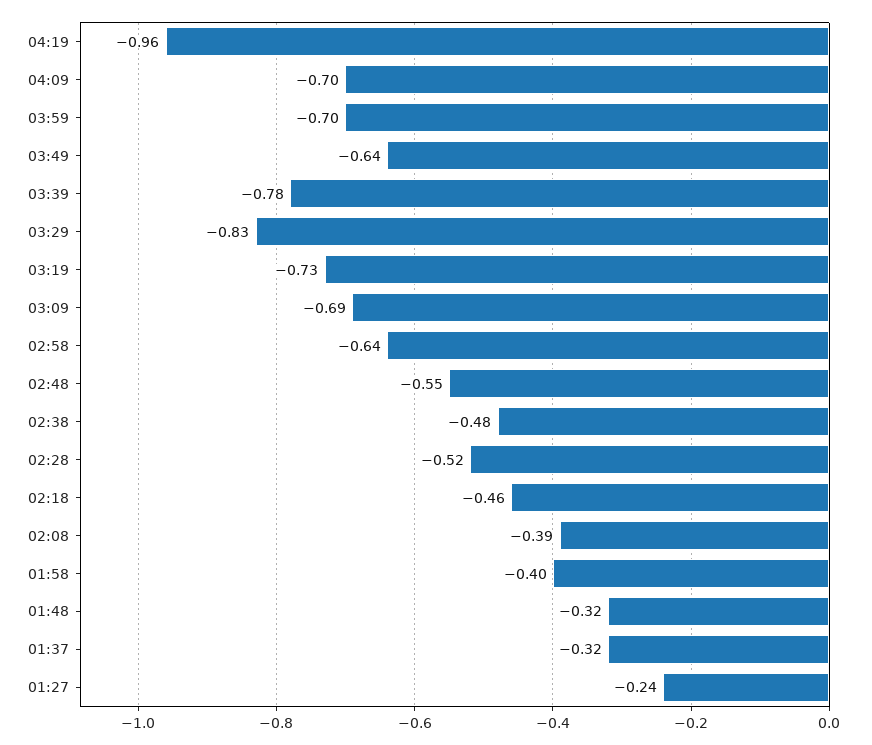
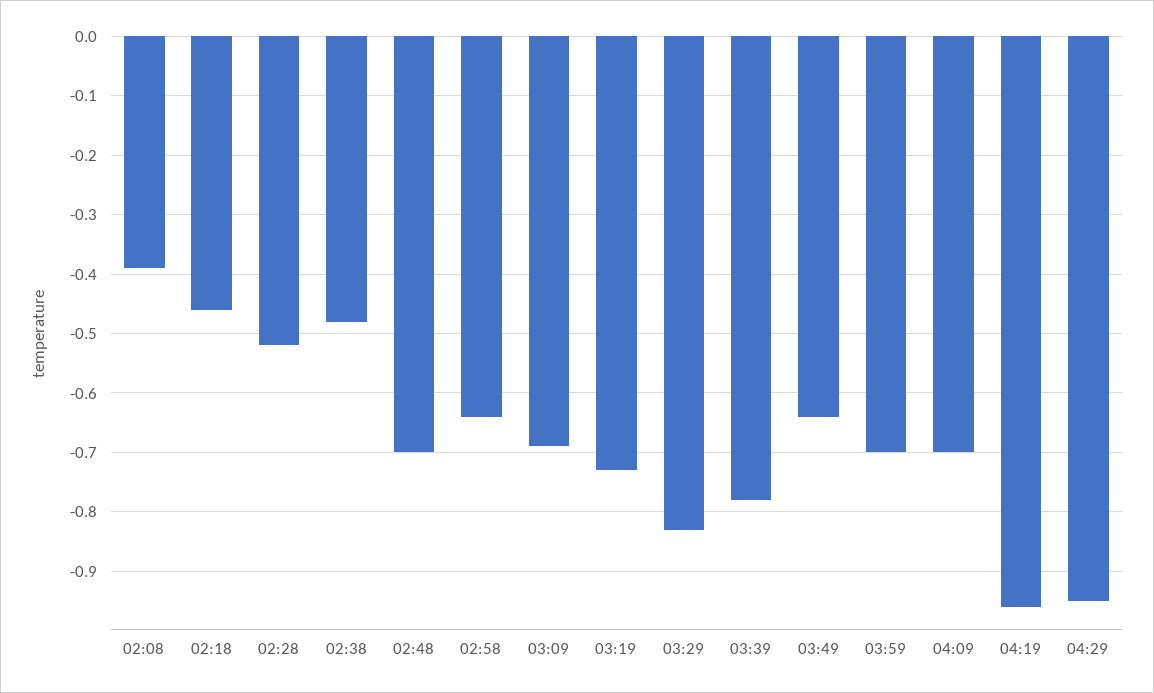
02:48: -0.55 -> -0.7
01:58: -0.4 -> none
01:48: -0.32 -> none
01:37: -0.32 -> none
01:27: -0.24 -> none
04:29: none -> -0.95

